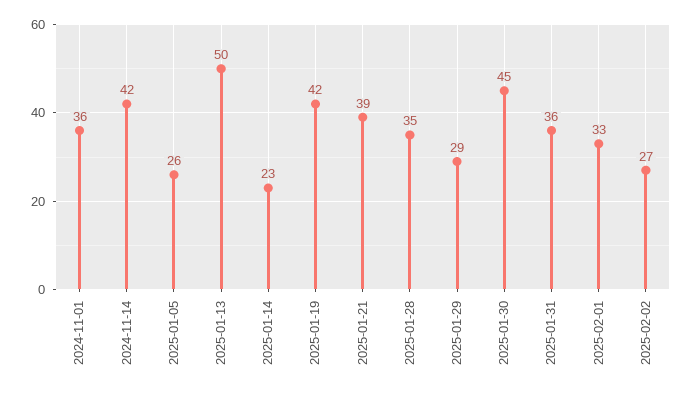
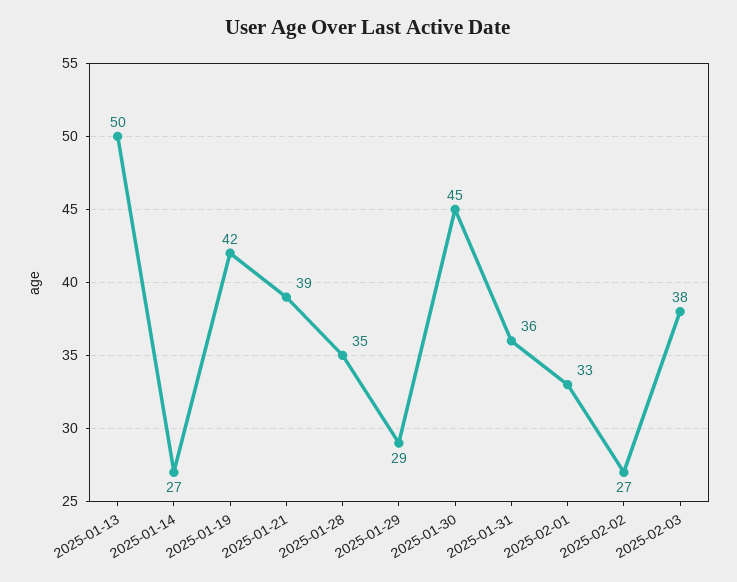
2024-11-01: 36 -> none
2024-11-14: 42 -> none
2025-01-05: 26 -> none
2025-01-14: 23 -> 27
2025-02-03: none -> 38

